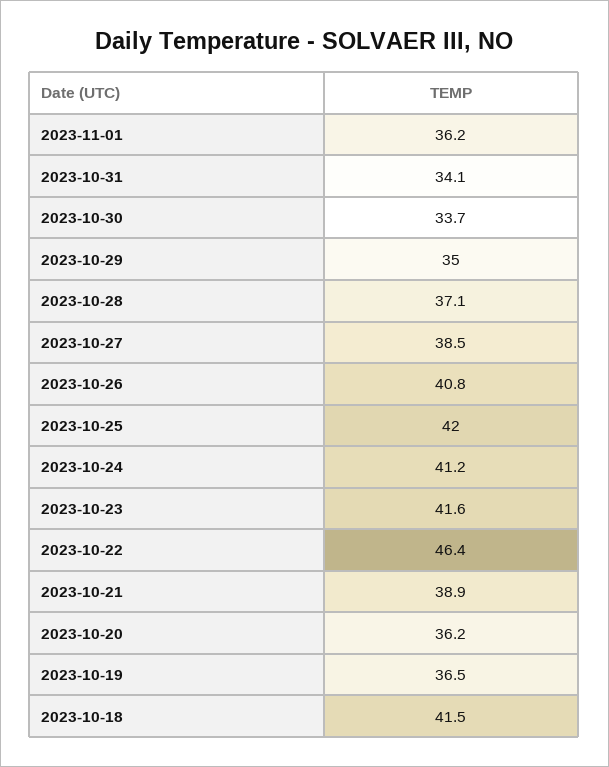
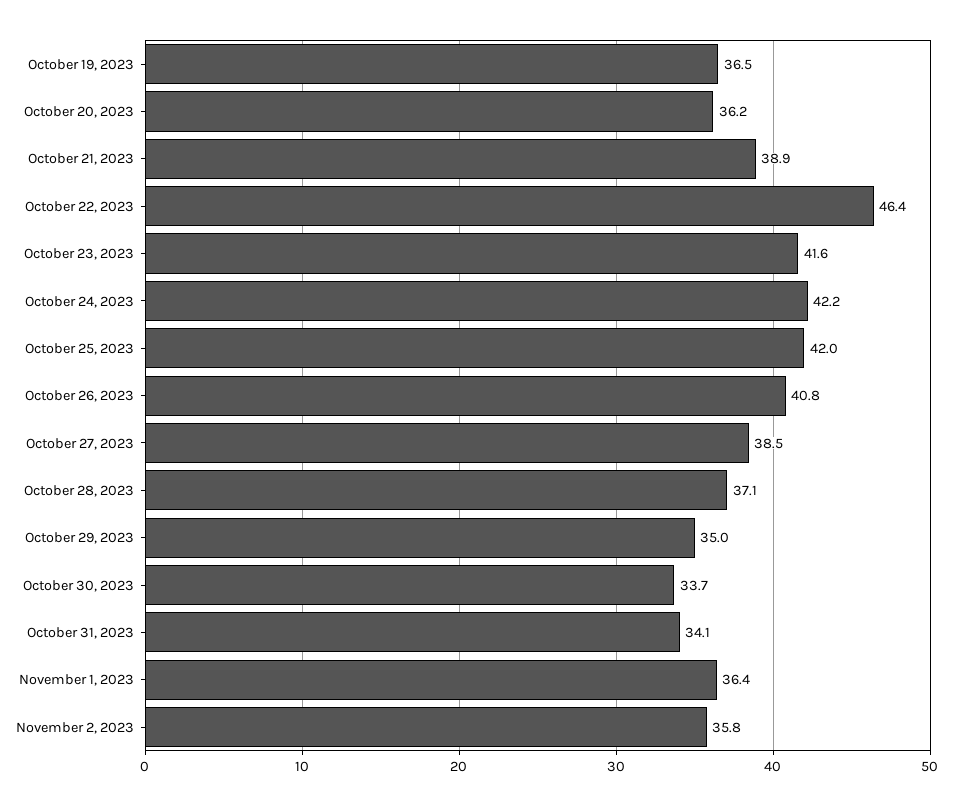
2023-11-01: 36.2 -> 36.4
2023-10-24: 41.2 -> 42.2
2023-10-18: 41.5 -> none
November 2, 2023: none -> 35.8

